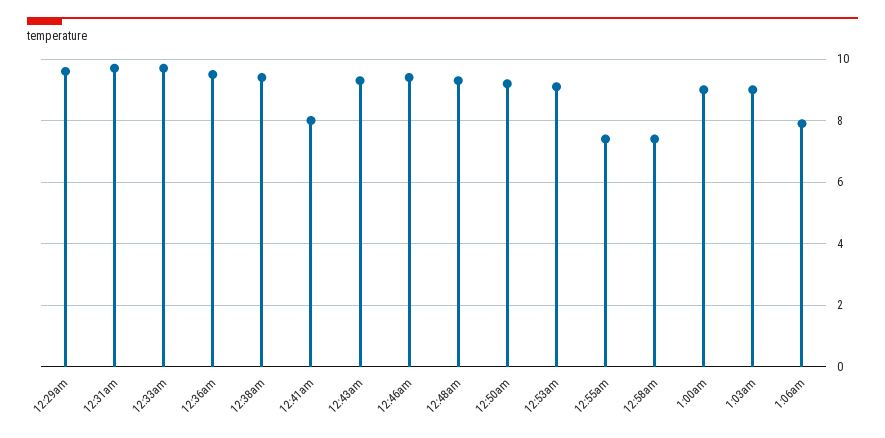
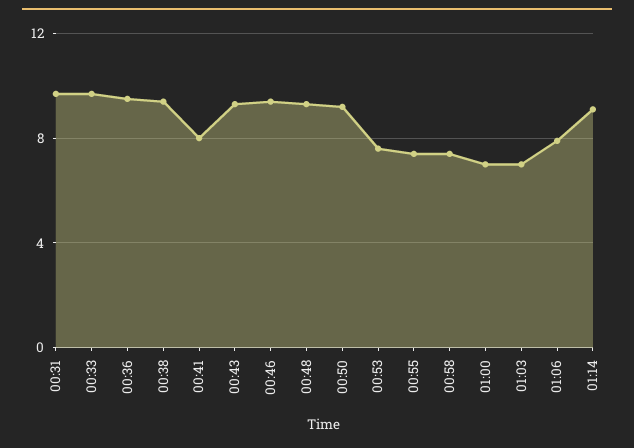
12:29am: 9.5 -> none
12:53am: 9 -> 7.5
1:00am: 9 -> 7
1:03am: 9 -> 7
01:14: none -> 9

